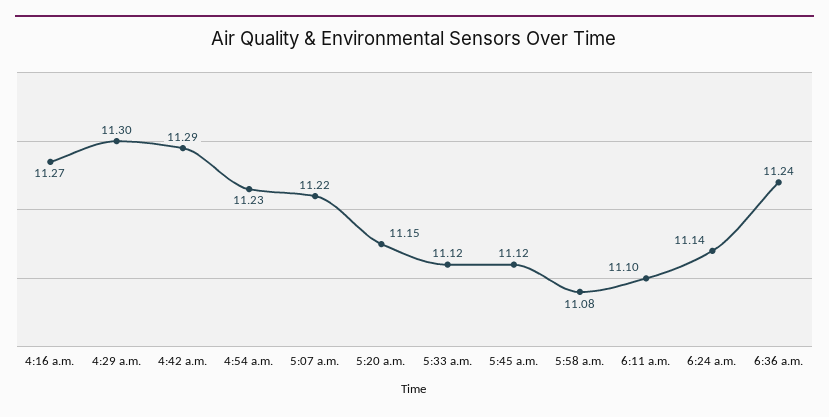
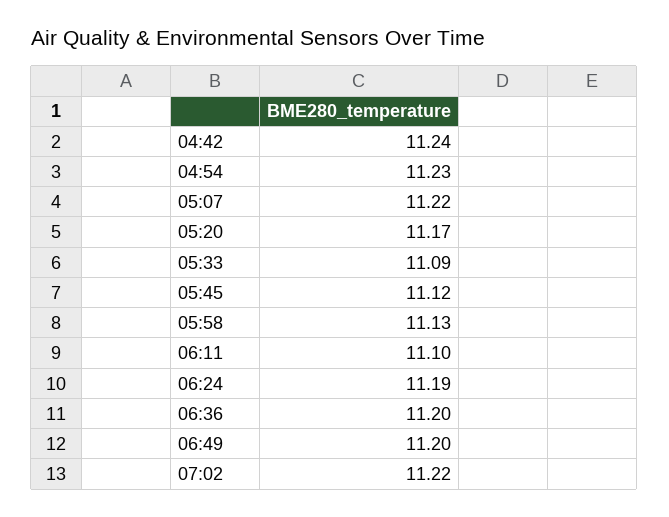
4:16 a.m.: 11.27 -> none
4:29 a.m.: 11.3 -> none
4:42 a.m.: 11.29 -> 11.24
5:20 a.m.: 11.15 -> 11.17
5:33 a.m.: 11.12 -> 11.09
5:58 a.m.: 11.08 -> 11.13
6:24 a.m.: 11.14 -> 11.19
6:36 a.m.: 11.24 -> 11.2
06:49: none -> 11.2
07:02: none -> 11.22

